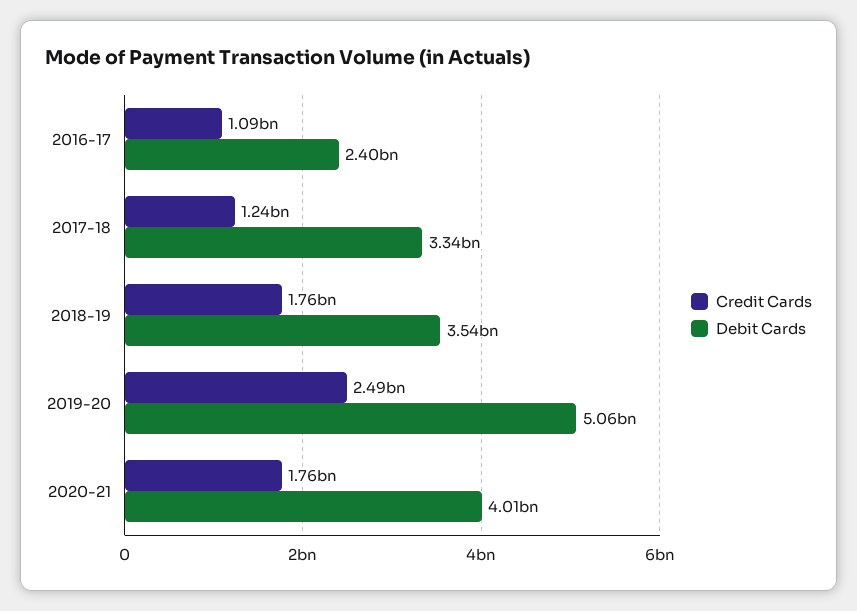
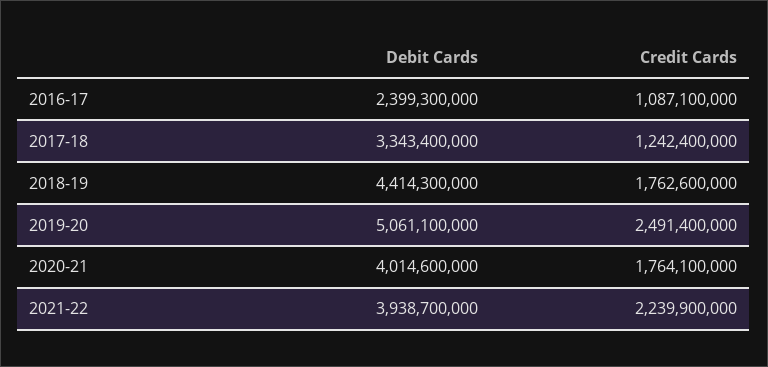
Debit Cards, 2018-19: 3540000000 -> 4414300000
Debit Cards, 2021-22: none -> 3938700000
Credit Cards, 2021-22: none -> 2239900000

